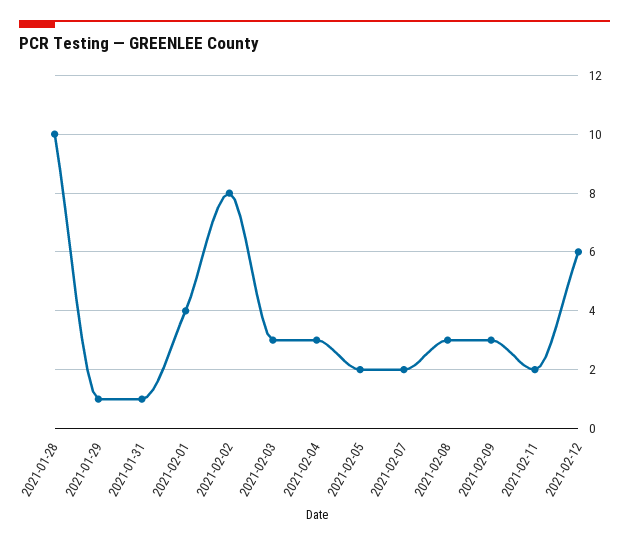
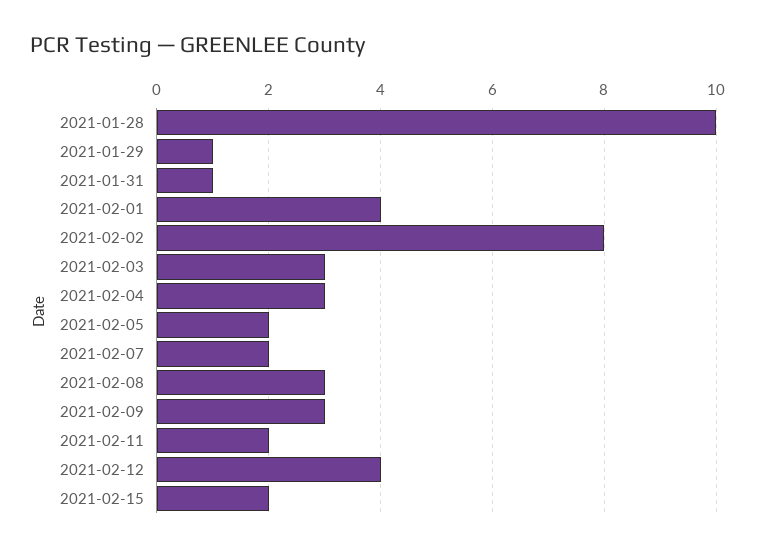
2021-02-12: 6 -> 4
2021-02-15: none -> 2

